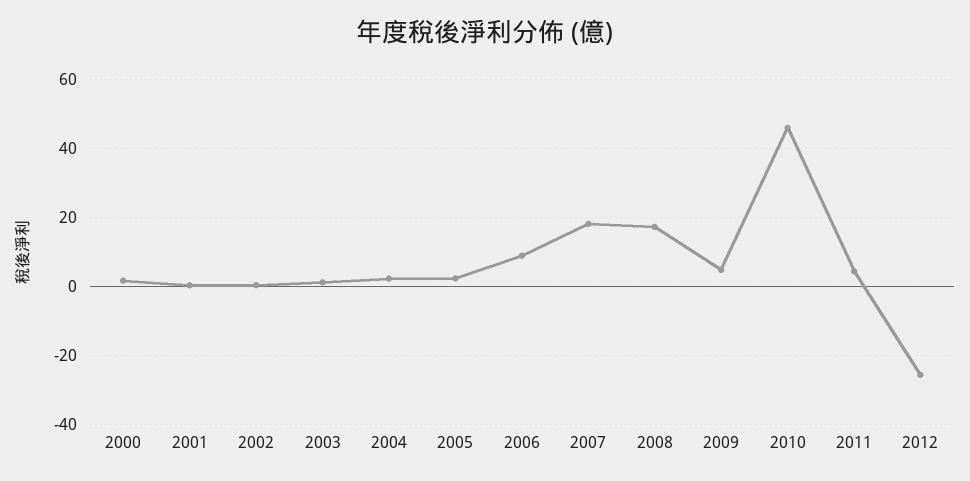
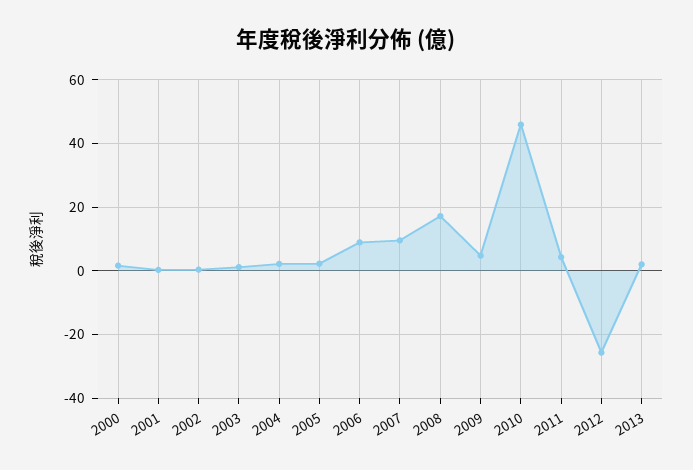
2007: 18 -> 10
2013: none -> 2

